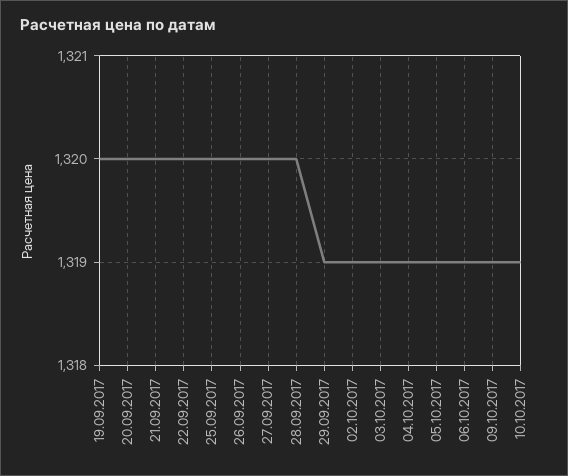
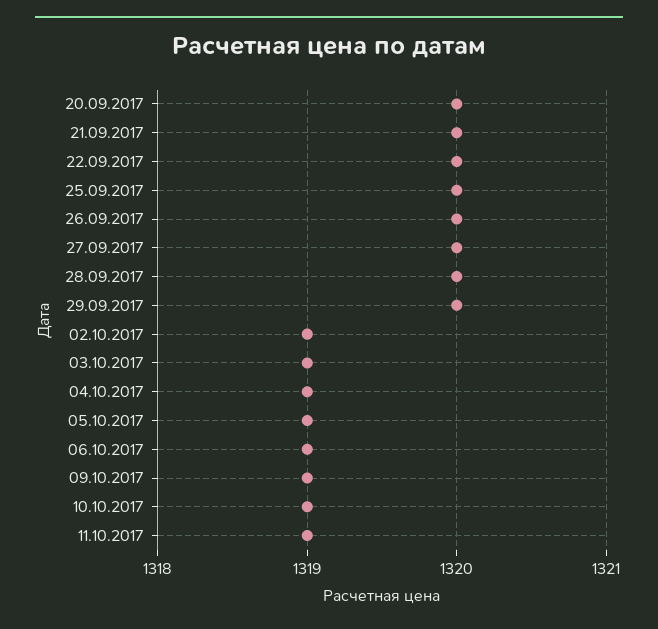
19.09.2017: 1320 -> none
29.09.2017: 1319 -> 1320
11.10.2017: none -> 1319

